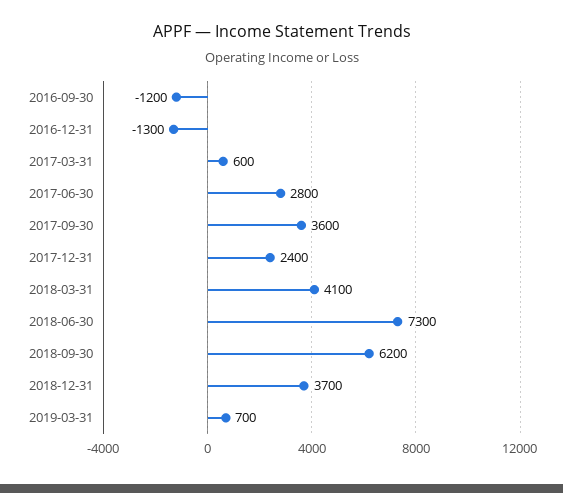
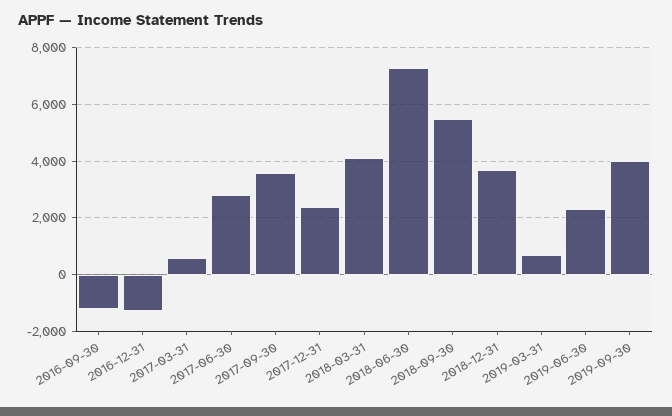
2018-09-30: 6200 -> 5500
2019-06-30: none -> 2250
2019-09-30: none -> 4000

